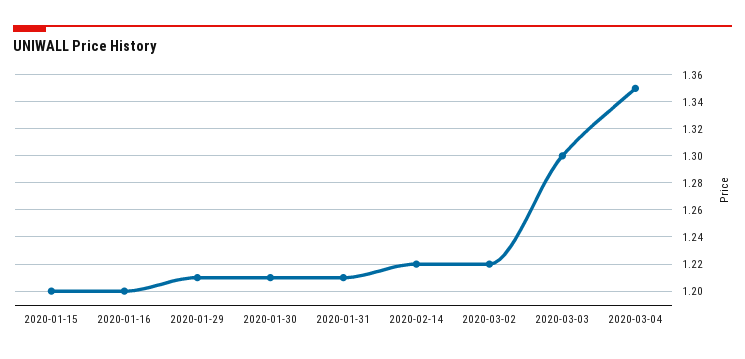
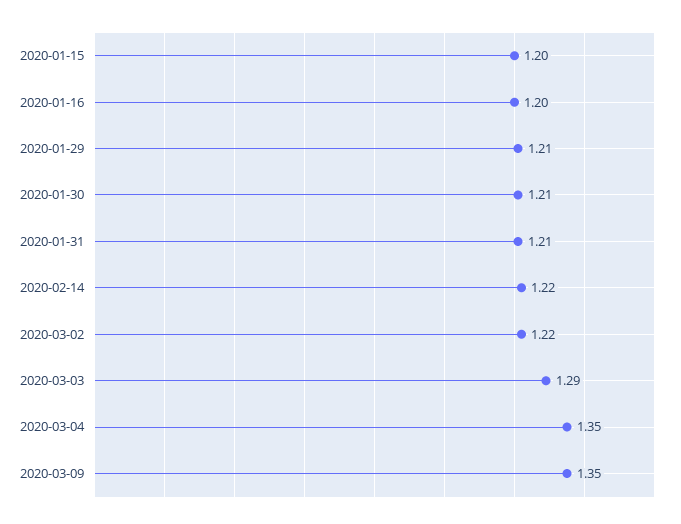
2020-03-03: 1.3 -> 1.29
2020-03-09: none -> 1.35

